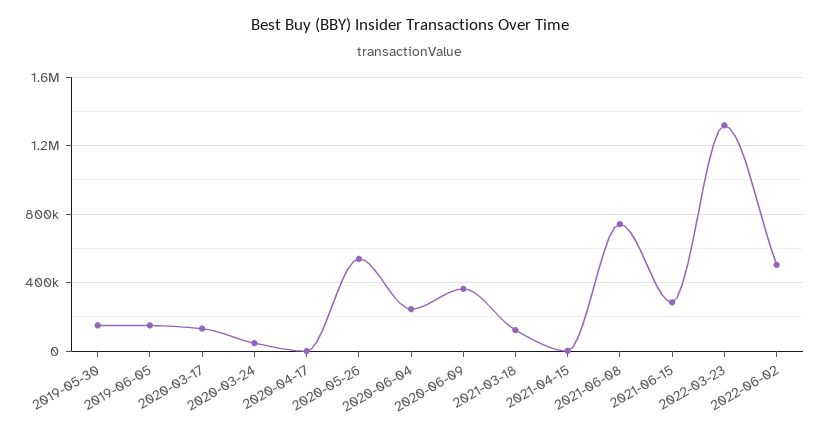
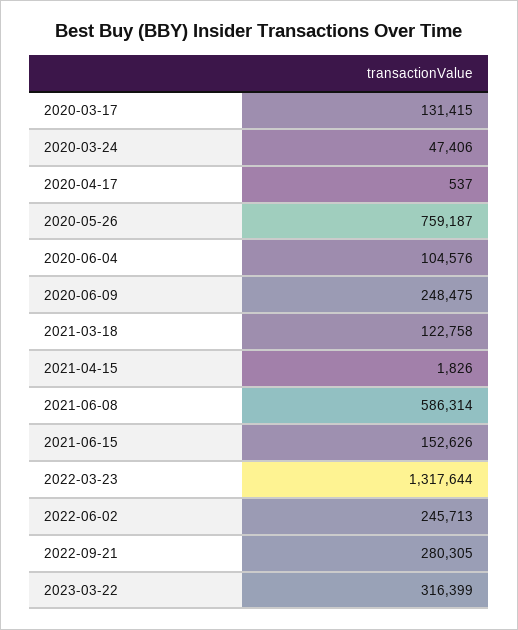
2019-05-30: 150000 -> none
2019-06-05: 150000 -> none
2020-05-26: 550000 -> 759187
2020-06-04: 250000 -> 104576
2020-06-09: 350000 -> 248475
2021-06-08: 750000 -> 586314
2021-06-15: 300000 -> 152626
2022-06-02: 500000 -> 245713
2022-09-21: none -> 280305
2023-03-22: none -> 316399

